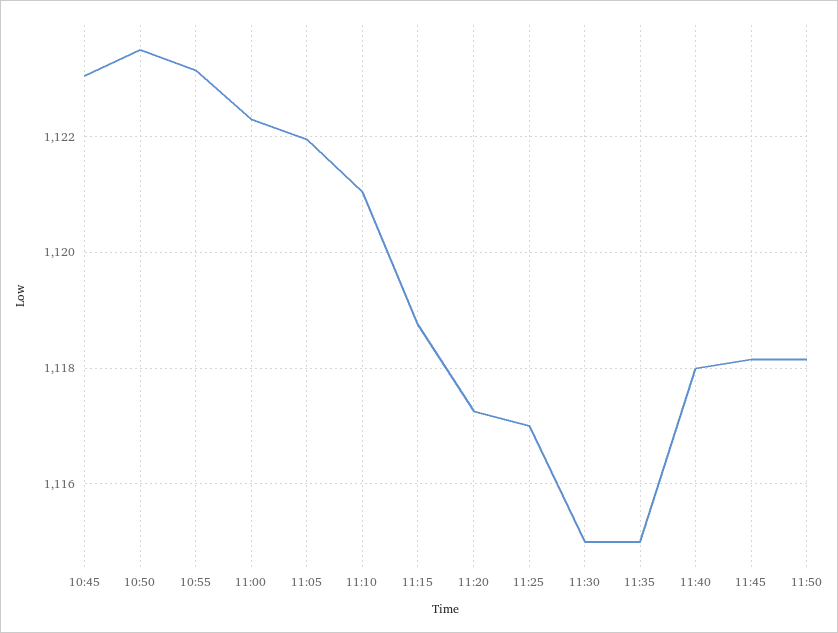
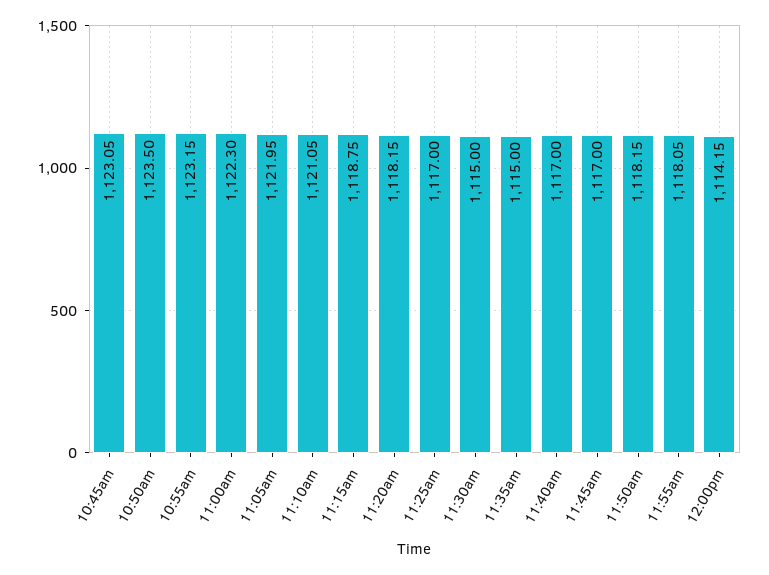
11:20: 1117.2 -> 1118.15
11:40: 1118 -> 1117
11:45: 1118.2 -> 1117
11:55am: none -> 1118.05
12:00pm: none -> 1114.15

